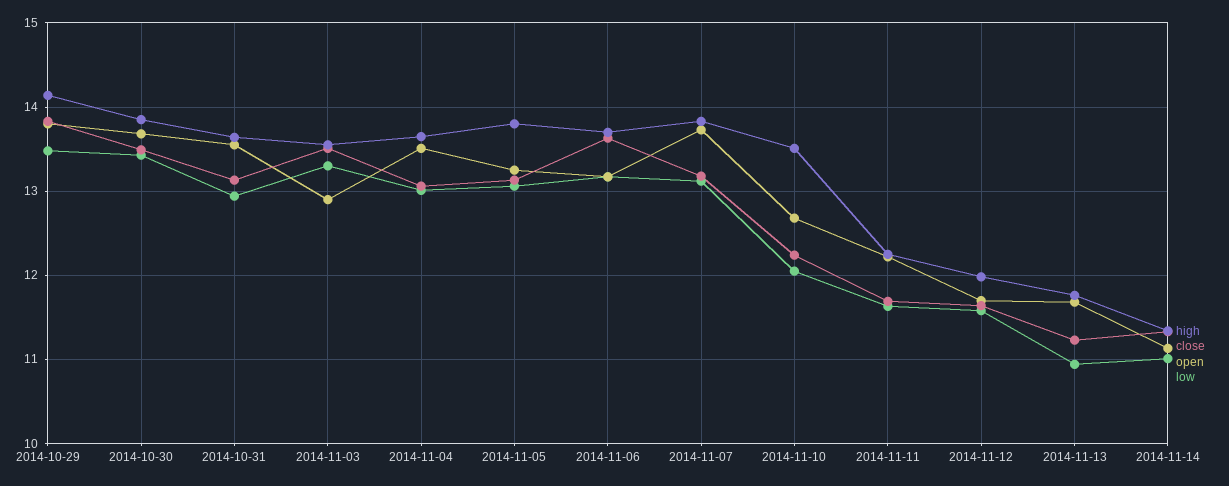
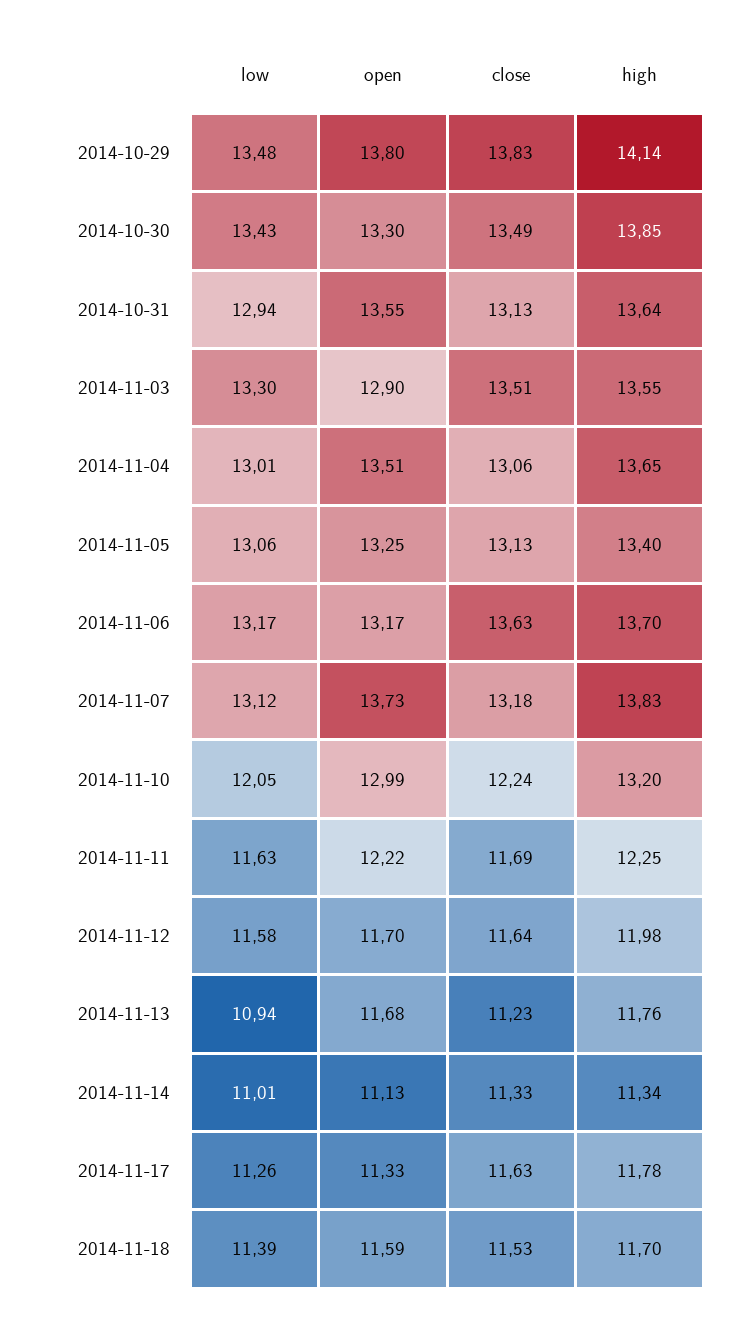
open, 2014-10-30: 13.7 -> 13.3
high, 2014-11-05: 13.8 -> 13.4
high, 2014-11-10: 13.5 -> 13.2
open, 2014-11-10: 12.7 -> 12.99
low, 2014-11-17: none -> 11.26
open, 2014-11-17: none -> 11.33
close, 2014-11-17: none -> 11.63
high, 2014-11-17: none -> 11.78
low, 2014-11-18: none -> 11.39
open, 2014-11-18: none -> 11.59
close, 2014-11-18: none -> 11.53
high, 2014-11-18: none -> 11.7

